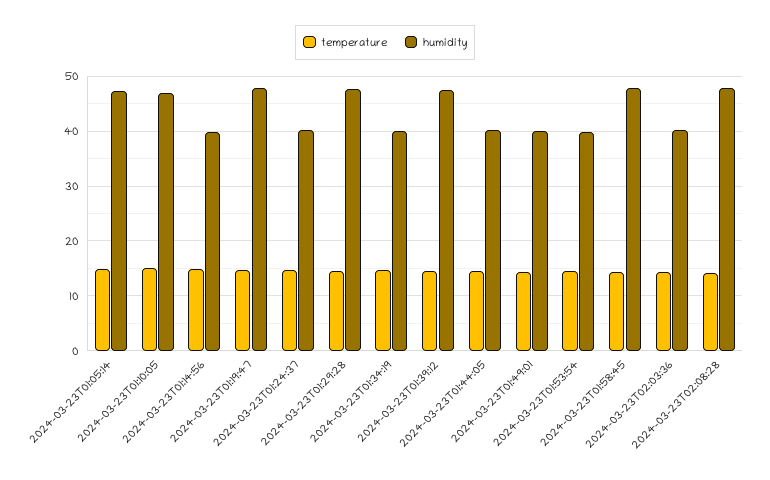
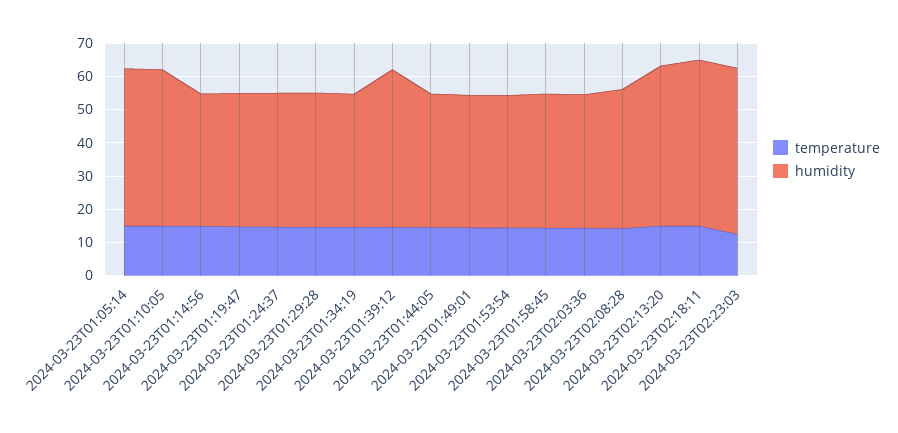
humidity, 2024-03-23T01:19:47: 48 -> 40
humidity, 2024-03-23T01:29:28: 48 -> 40
humidity, 2024-03-23T01:58:45: 48 -> 40
humidity, 2024-03-23T02:08:28: 48 -> 42.5
temperature, 2024-03-23T02:13:20: none -> 15
humidity, 2024-03-23T02:13:20: none -> 47.5
temperature, 2024-03-23T02:18:11: none -> 15
humidity, 2024-03-23T02:18:11: none -> 50
temperature, 2024-03-23T02:23:03: none -> 12.5
humidity, 2024-03-23T02:23:03: none -> 50

